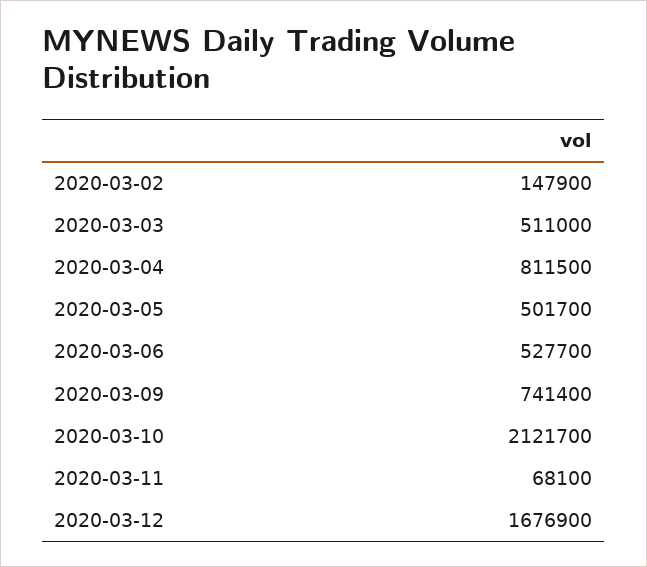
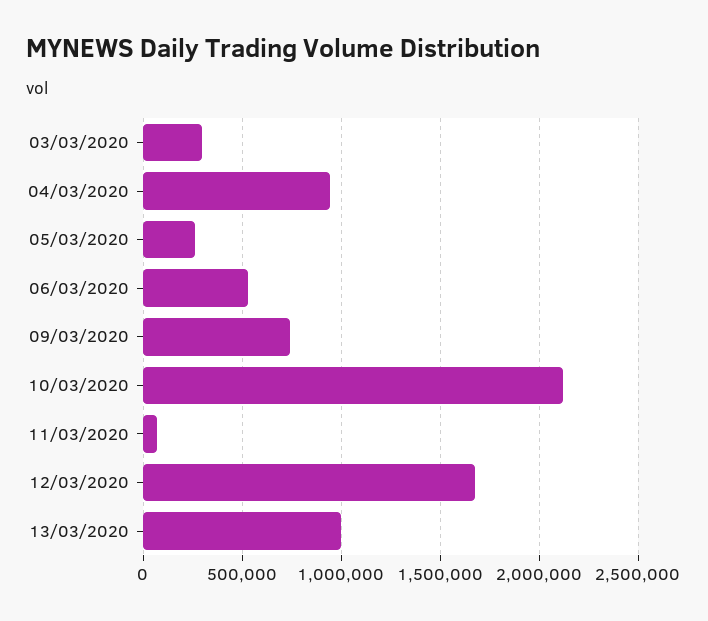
2020-03-02: 147900 -> none
2020-03-03: 511000 -> 300000
2020-03-04: 811500 -> 950000
2020-03-05: 501700 -> 250000
13/03/2020: none -> 1000000

